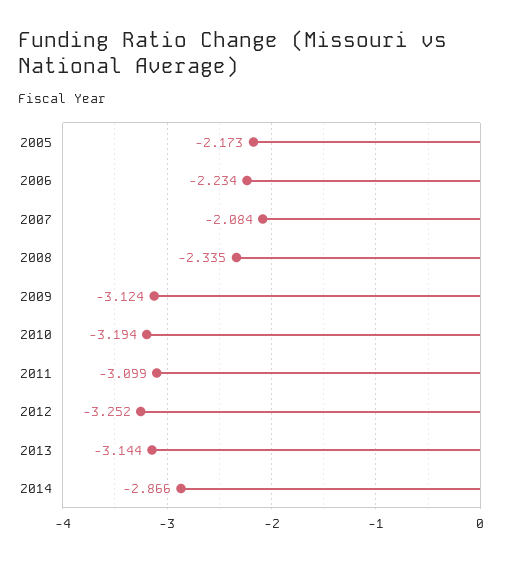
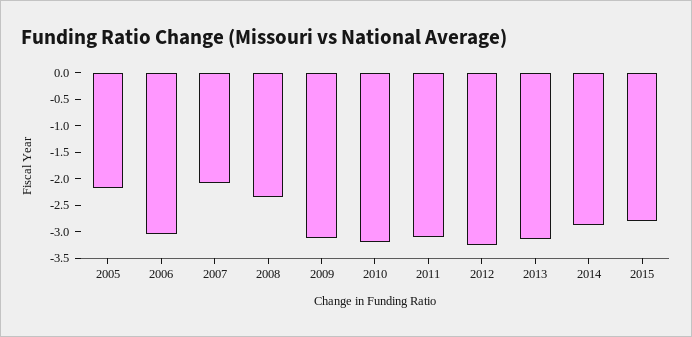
2006: -2.234 -> -3
2015: none -> -2.75

